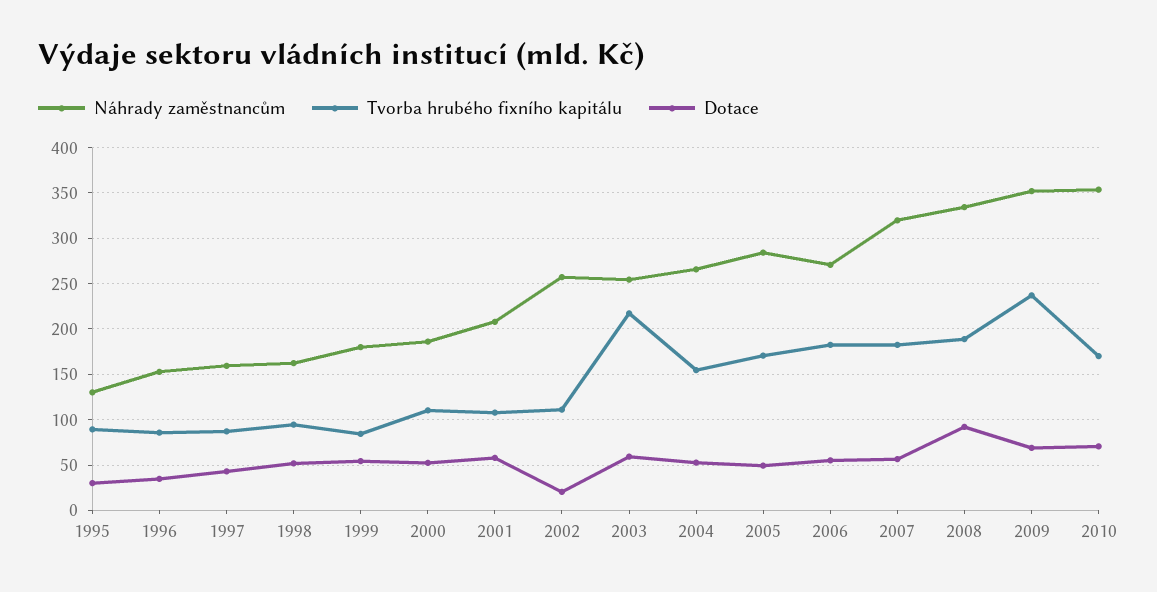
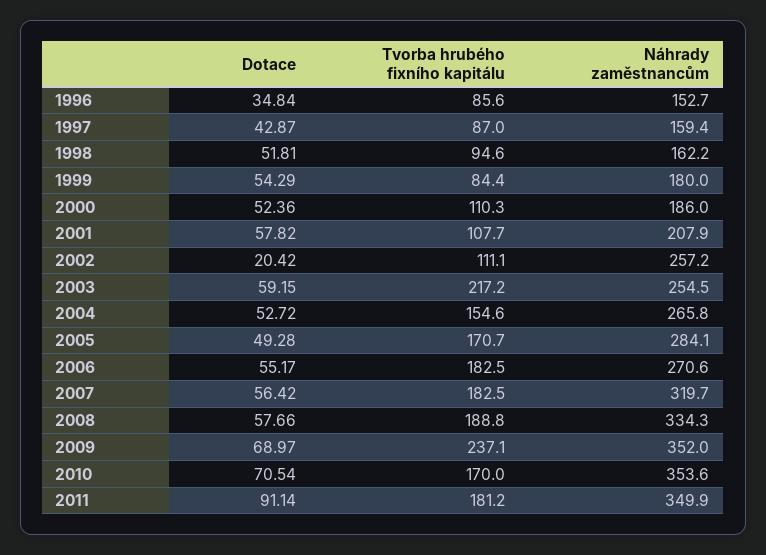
Náhrady zaměstnancům, 1995: 130 -> none
Tvorba hrubého fixního kapitálu, 1995: 90 -> none
Dotace, 1995: 30 -> none
Dotace, 2008: 90 -> 57.66
Dotace, 2011: none -> 91.14
Tvorba hrubého fixního kapitálu, 2011: none -> 181.2
Náhrady zaměstnancům, 2011: none -> 349.9

